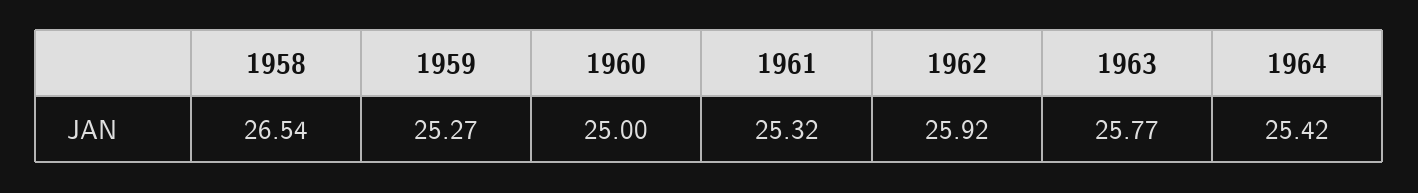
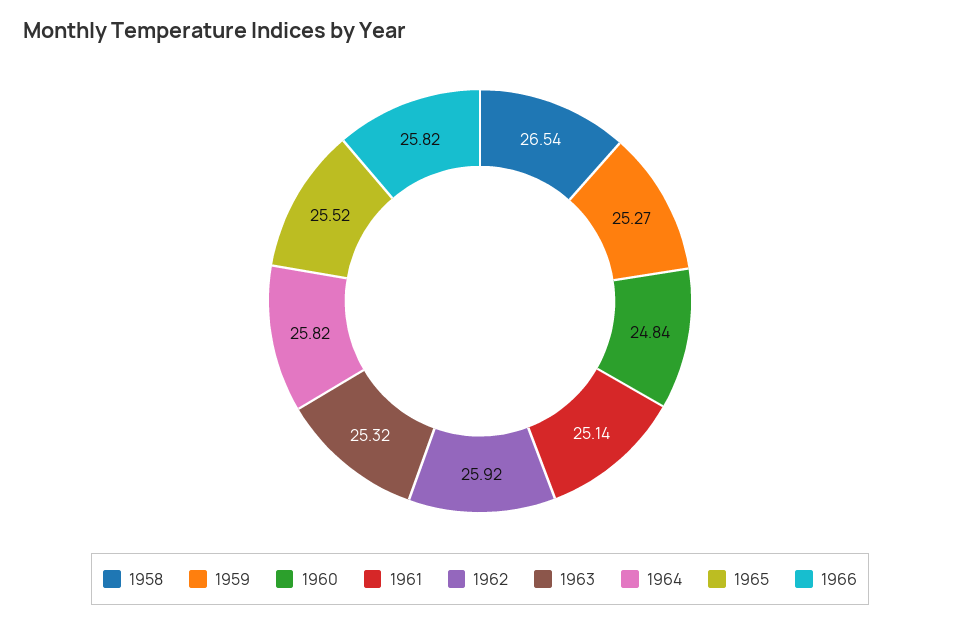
1960: 25 -> 24.84
1961: 25.32 -> 25.14
1963: 25.77 -> 25.32
1964: 25.42 -> 25.82
1965: none -> 25.52
1966: none -> 25.82

